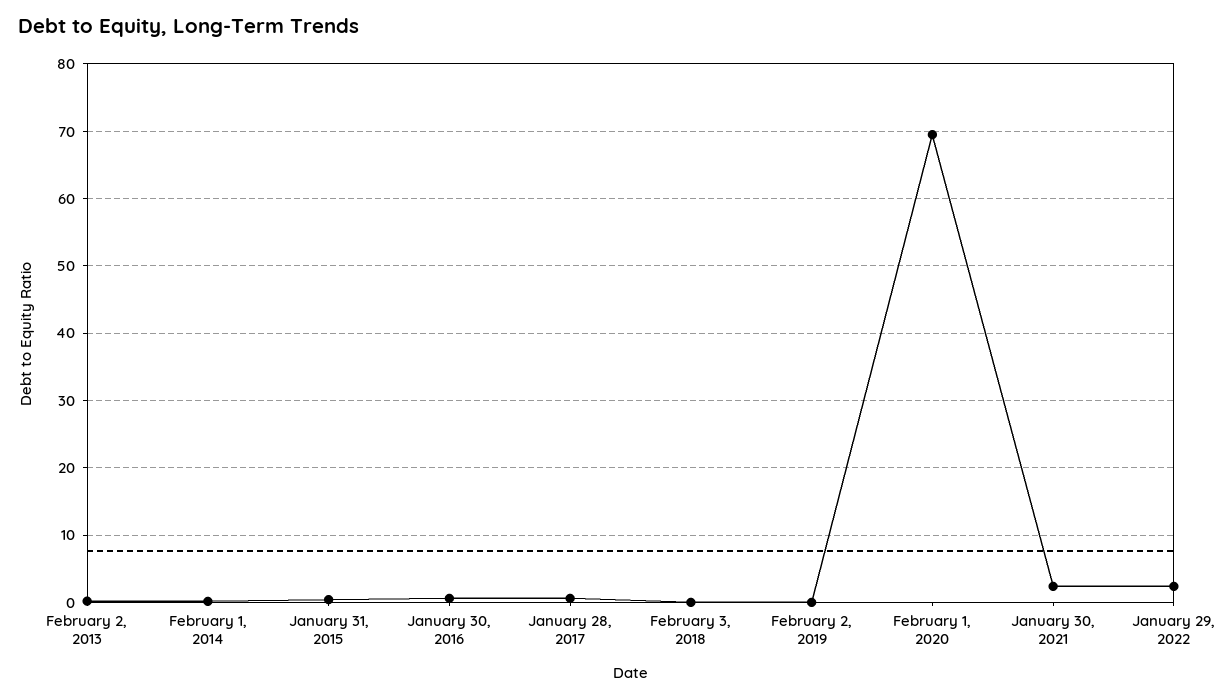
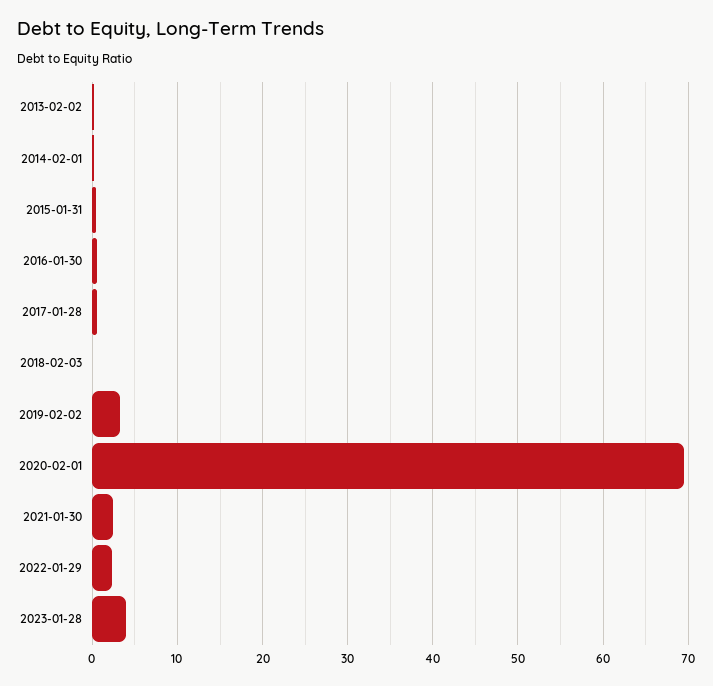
February 2, 2019: 0 -> 3
2023-01-28: none -> 4

